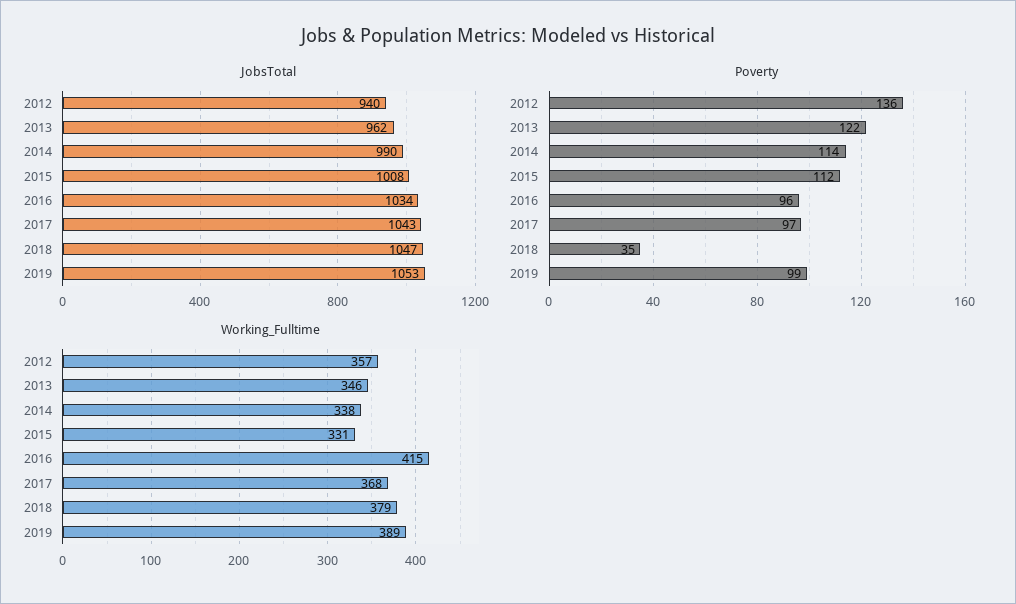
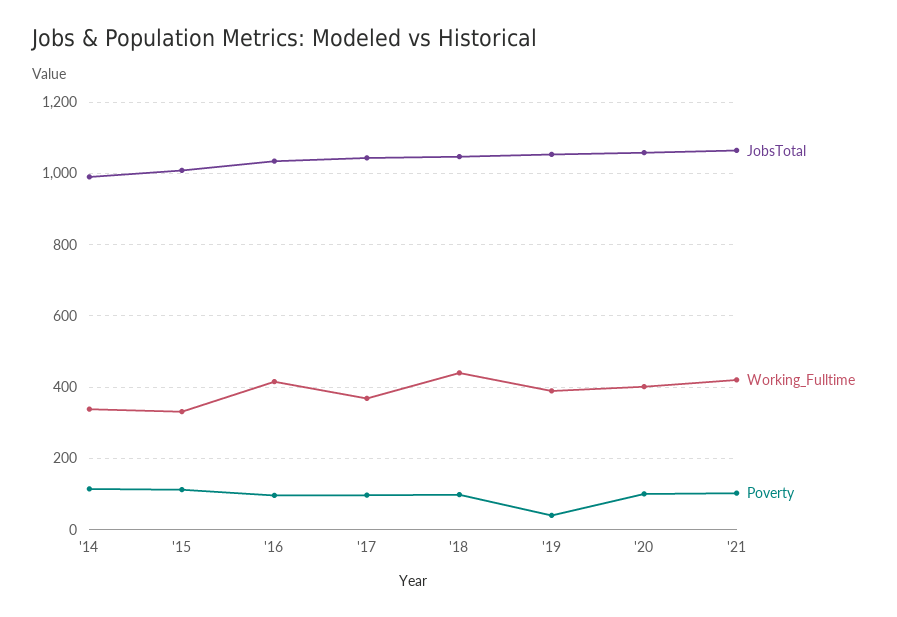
JobsTotal, 2012: 940 -> none
JobsTotal, 2013: 962 -> none
Poverty, 2012: 136 -> none
Poverty, 2013: 122 -> none
Poverty, 2018: 35 -> 100
Poverty, 2019: 99 -> 40
Working_Fulltime, 2012: 357 -> none
Working_Fulltime, 2013: 346 -> none
Working_Fulltime, 2018: 379 -> 440
JobsTotal, '20: none -> 1060
Working_Fulltime, '20: none -> 400
Poverty, '20: none -> 100
JobsTotal, '21: none -> 1060
Working_Fulltime, '21: none -> 420
Poverty, '21: none -> 100

